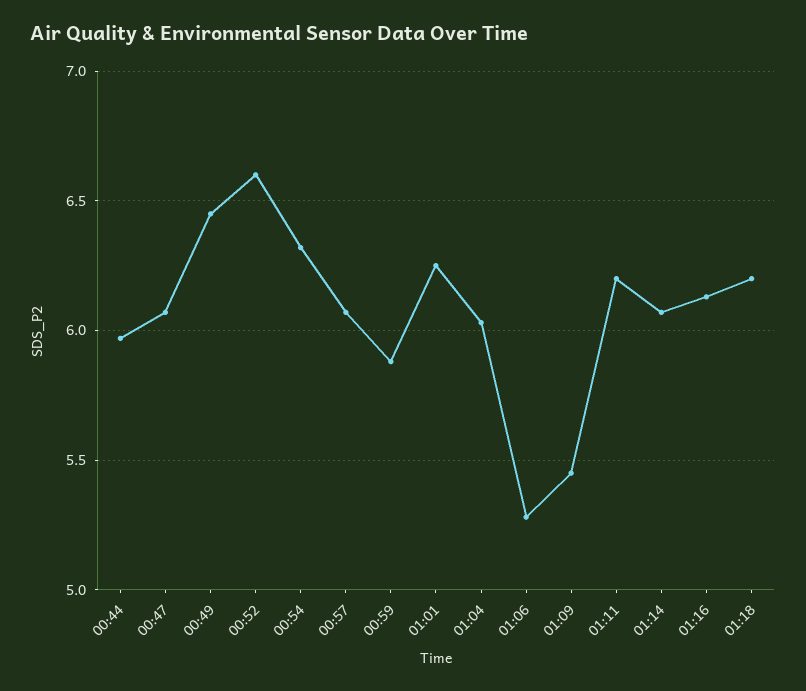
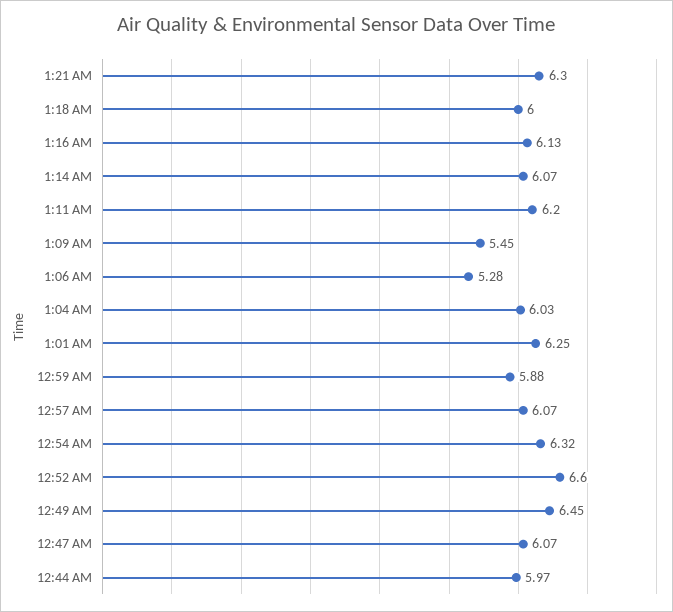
01:18: 6.2 -> 6
1:21 AM: none -> 6.3

